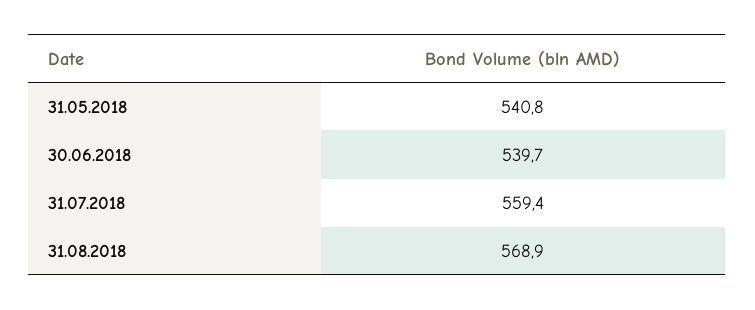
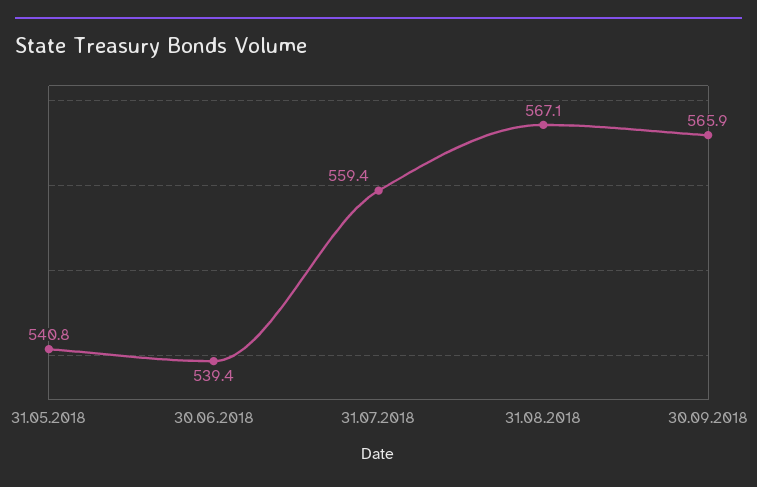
30.06.2018: 539.7 -> 539.4
31.08.2018: 568.9 -> 567.1
30.09.2018: none -> 565.9

